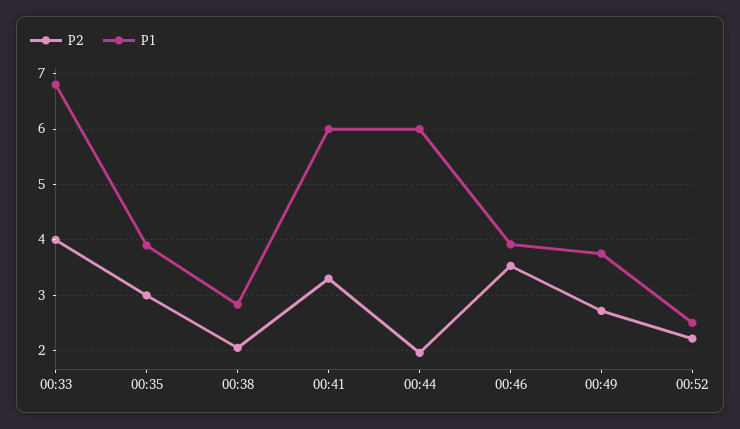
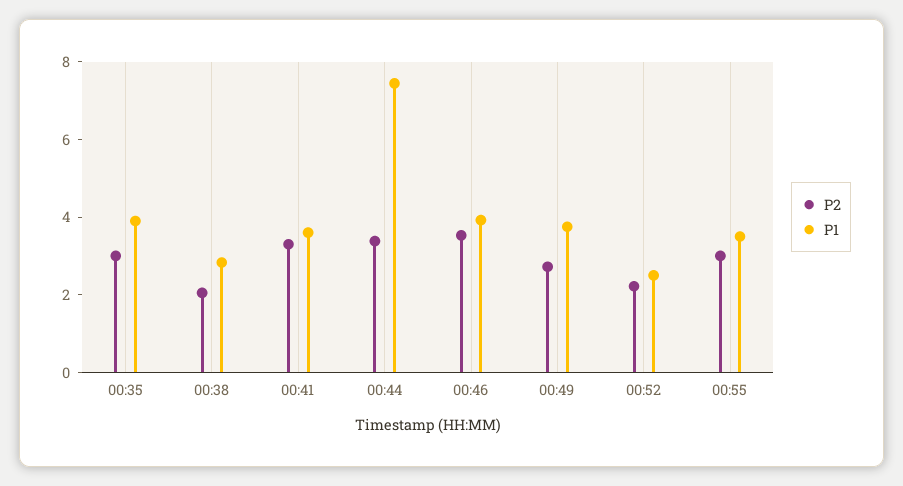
P2, 00:33: 4 -> none
P1, 00:33: 6.8 -> none
P1, 00:41: 6 -> 3.5
P2, 00:44: 2 -> 3.5
P1, 00:44: 6 -> 7.5
P2, 00:55: none -> 3
P1, 00:55: none -> 3.5

